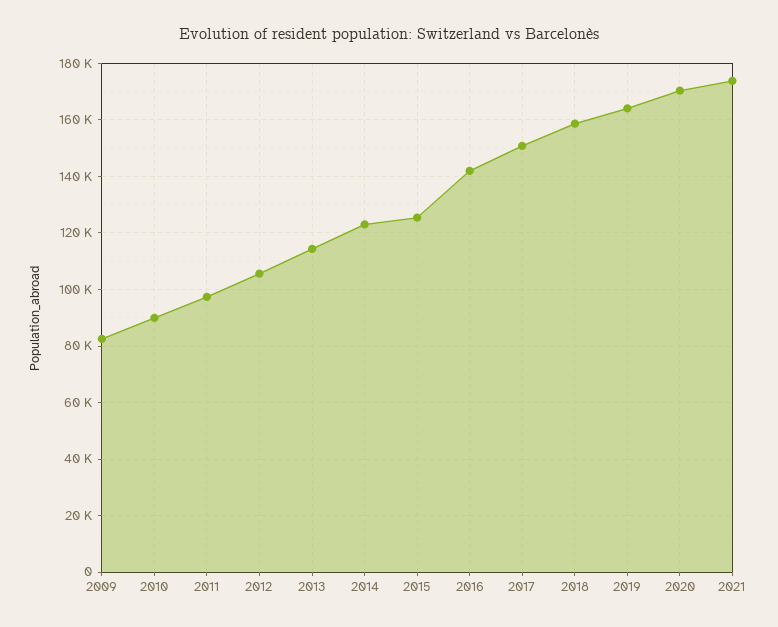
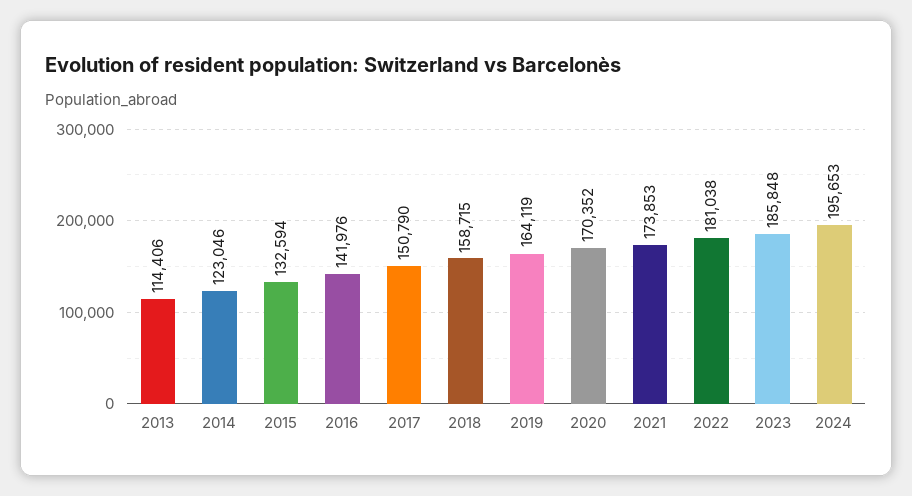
2009: 82500 -> none
2010: 90000 -> none
2011: 97500 -> none
2012: 105000 -> none
2015: 125000 -> 132594
2022: none -> 181038
2023: none -> 185848
2024: none -> 195653

